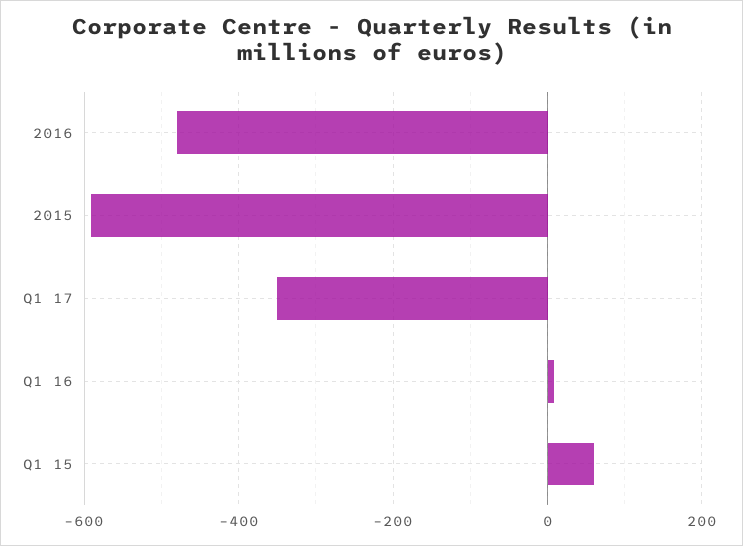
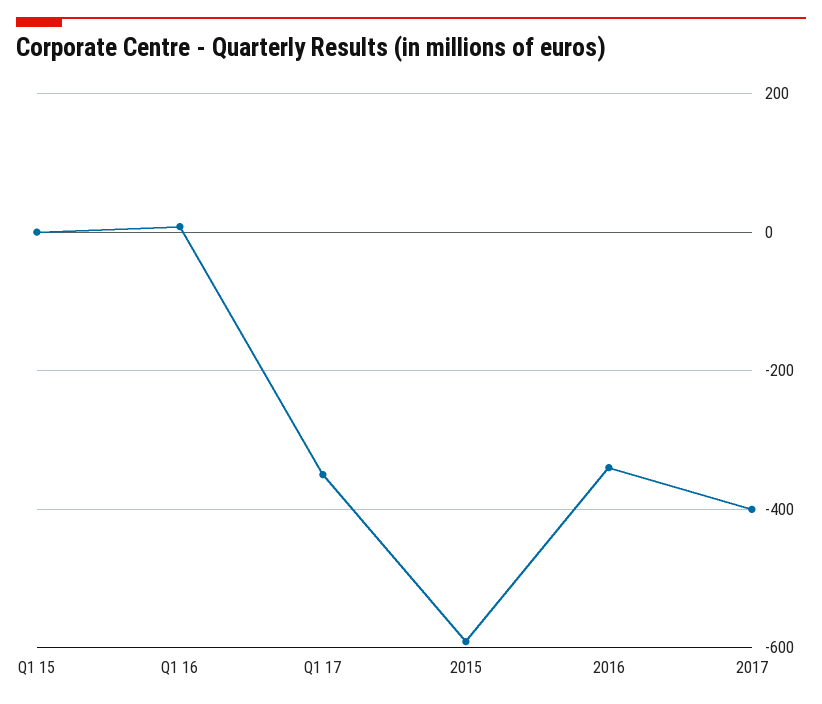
2016: -480 -> -340
Q1 15: 60 -> 0
2017: none -> -400

